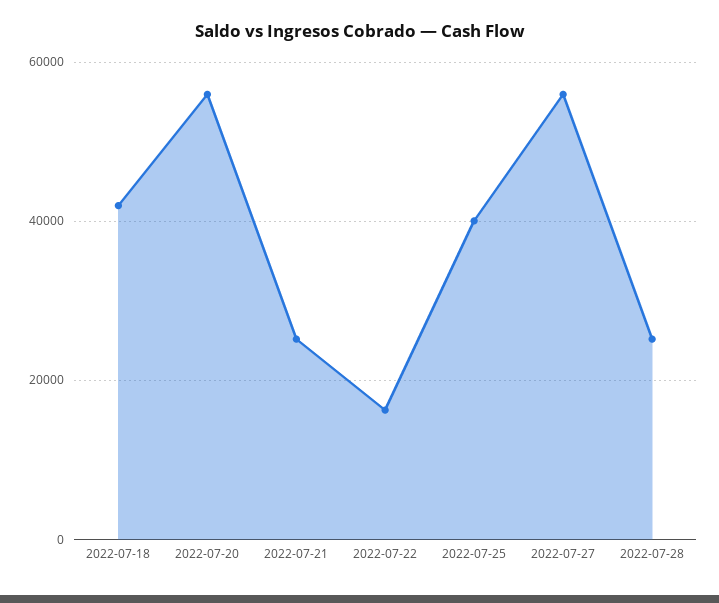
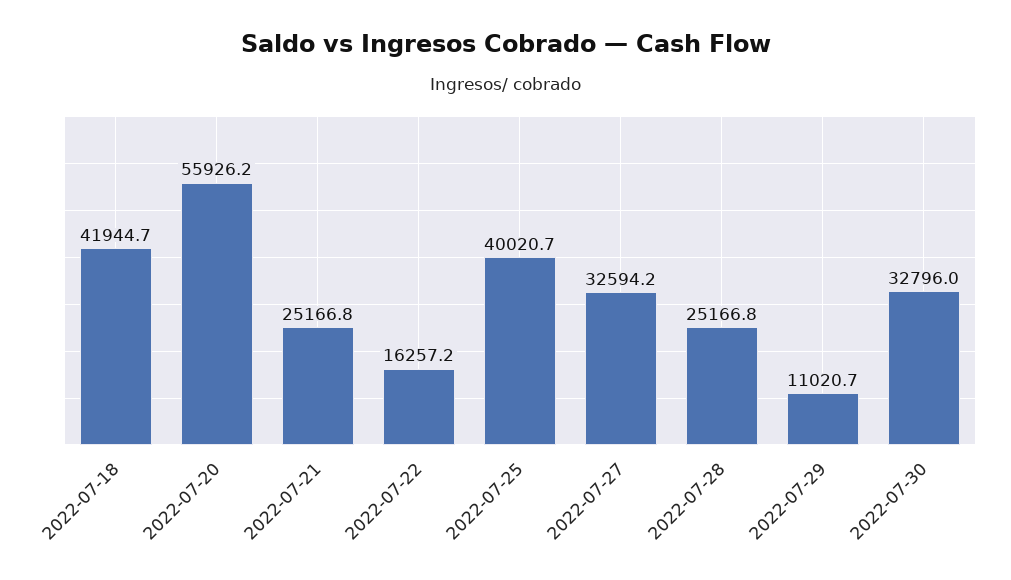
2022-07-27: 56000 -> 32594.2
2022-07-29: none -> 11020.7
2022-07-30: none -> 32796

